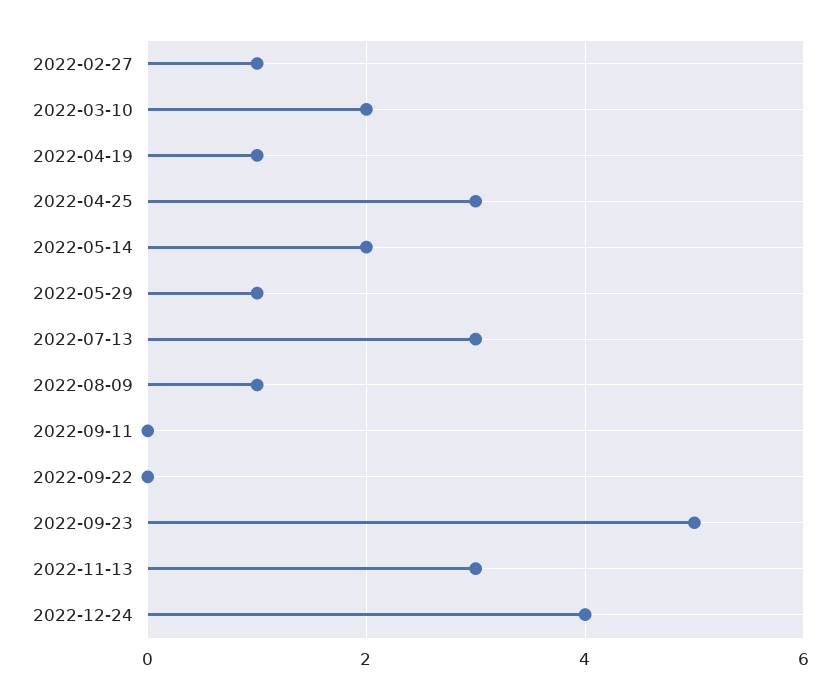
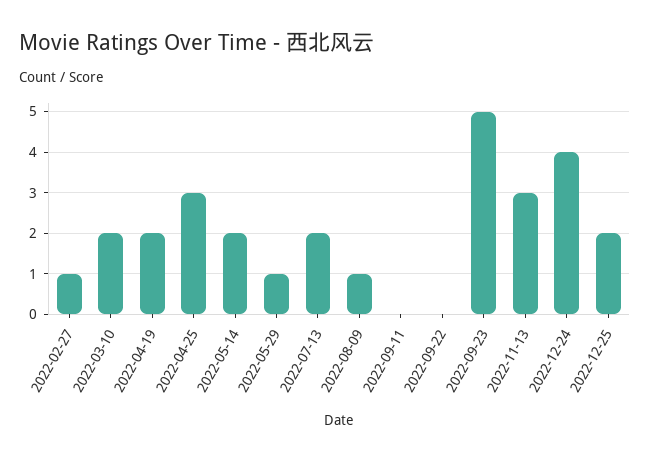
2022-04-19: 1 -> 2
2022-07-13: 3 -> 2
2022-12-25: none -> 2

